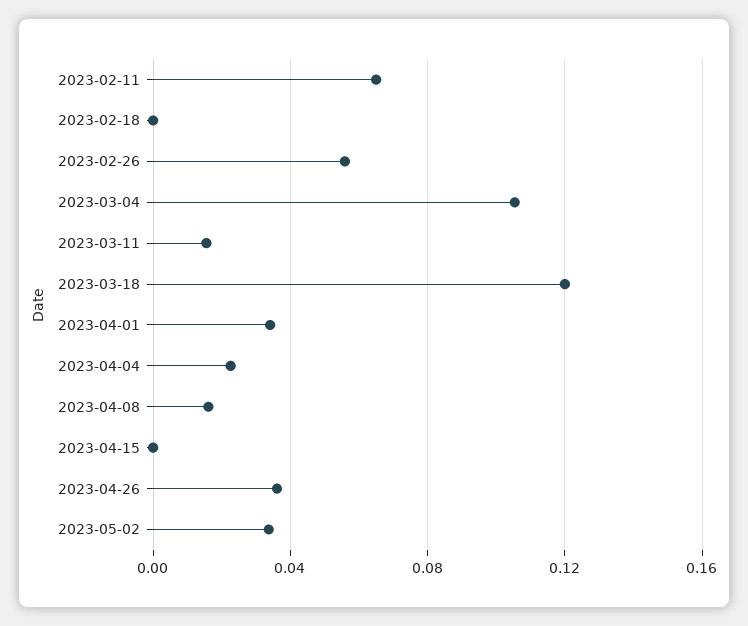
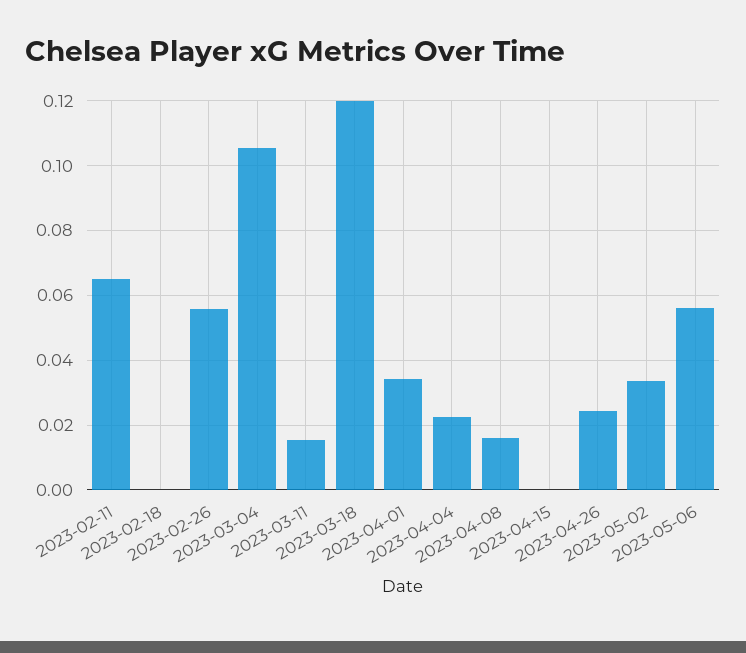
2023-04-26: 0.035 -> 0.024
2023-05-06: none -> 0.056

